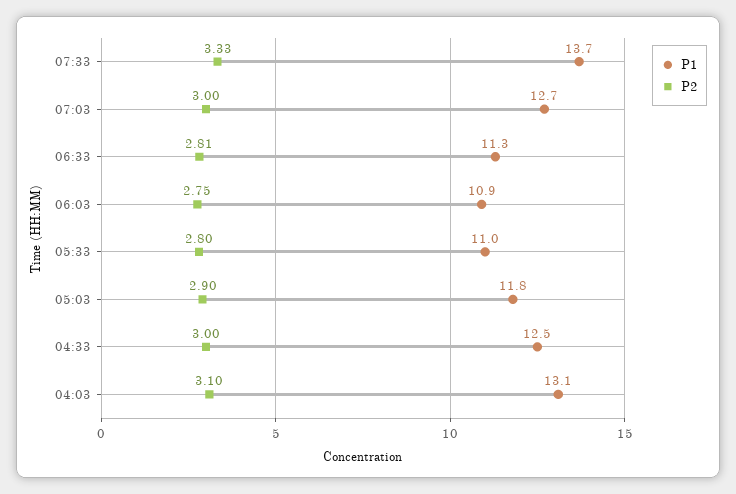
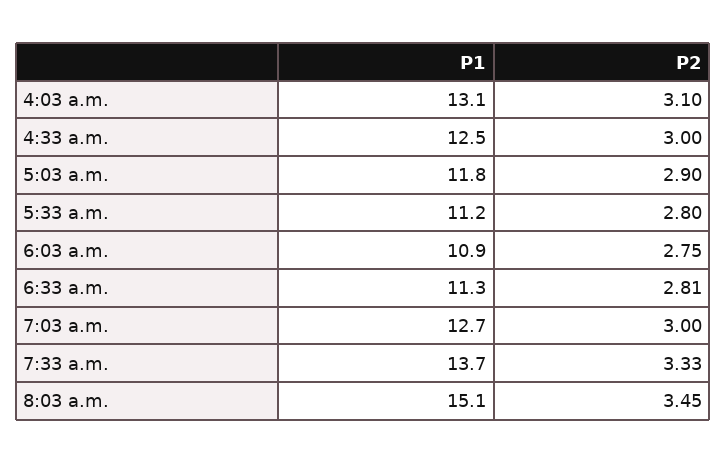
P1, 05:33: 11 -> 11.2
P1, 8:03 a.m.: none -> 15.1
P2, 8:03 a.m.: none -> 3.45

